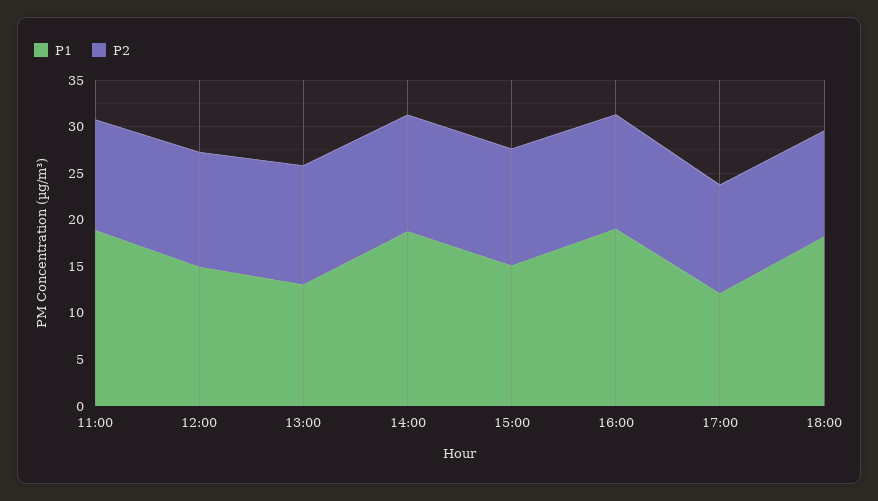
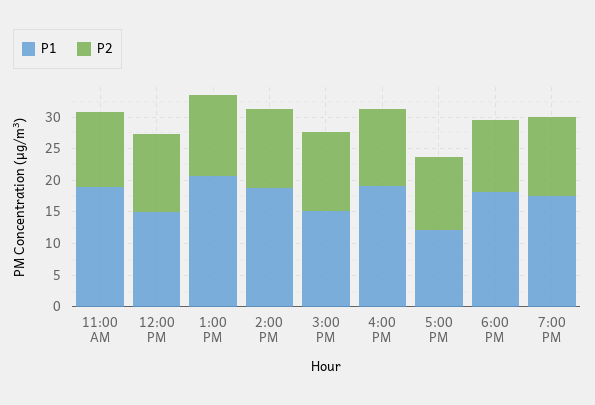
P1, 13:00: 13 -> 20
P1, 7:00 PM: none -> 17.5
P2, 7:00 PM: none -> 12.5

